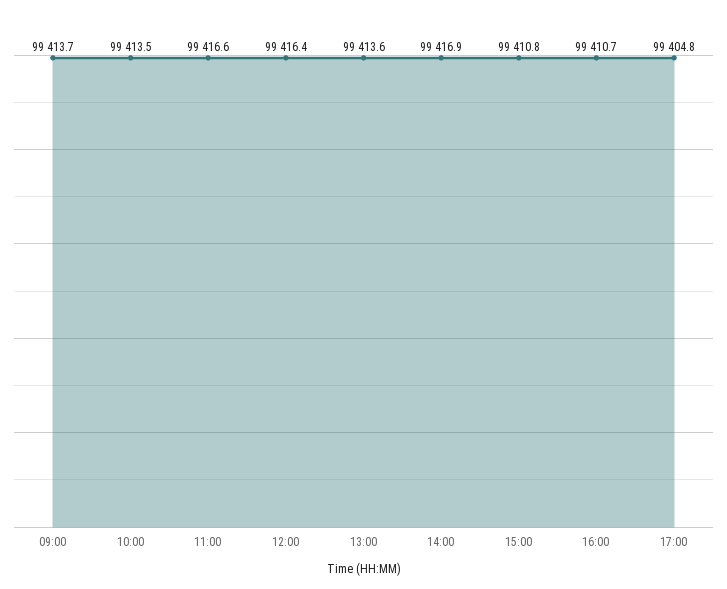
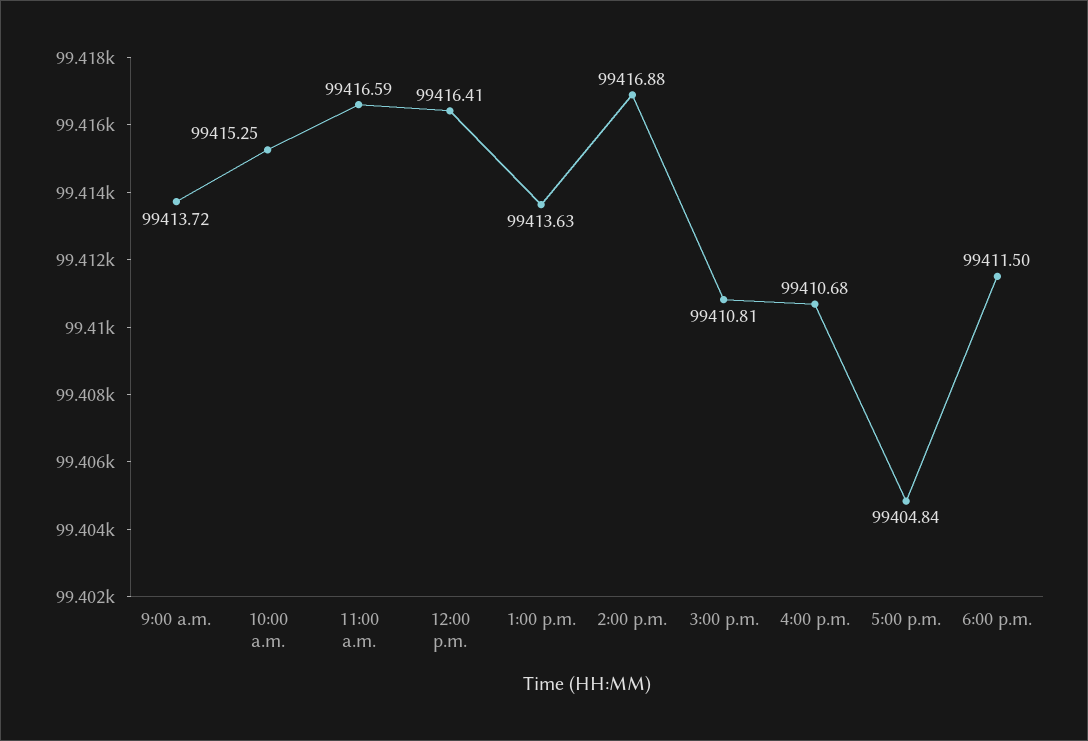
10:00: 99413.5 -> 99415.25
6:00 p.m.: none -> 99411.5

